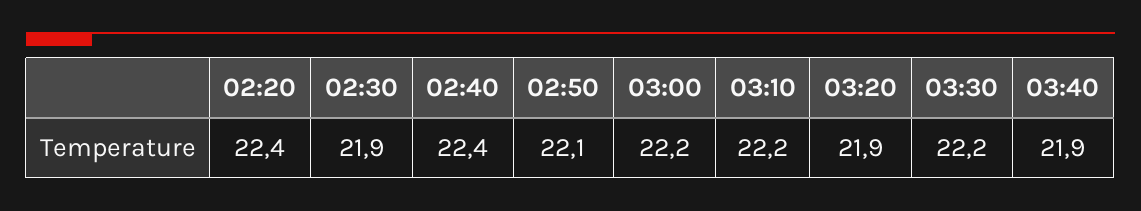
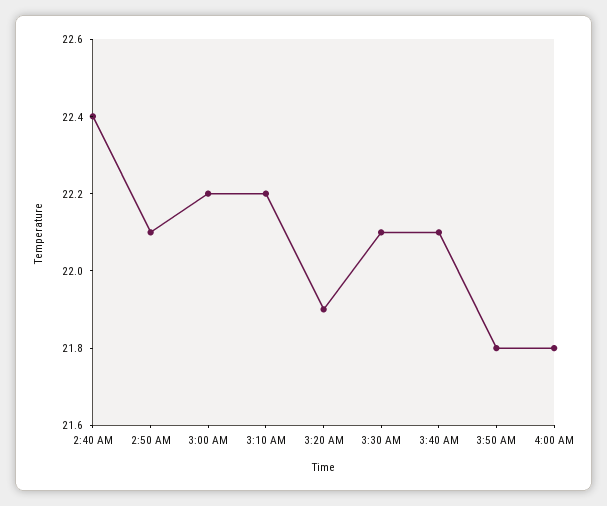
02:20: 22.4 -> none
02:30: 21.9 -> none
03:30: 22.2 -> 22.1
03:40: 21.9 -> 22.1
3:50 AM: none -> 21.8
4:00 AM: none -> 21.8

